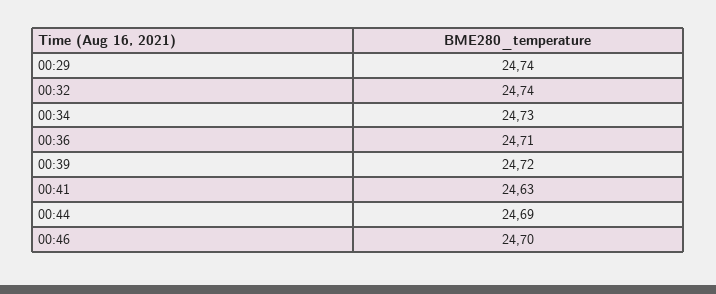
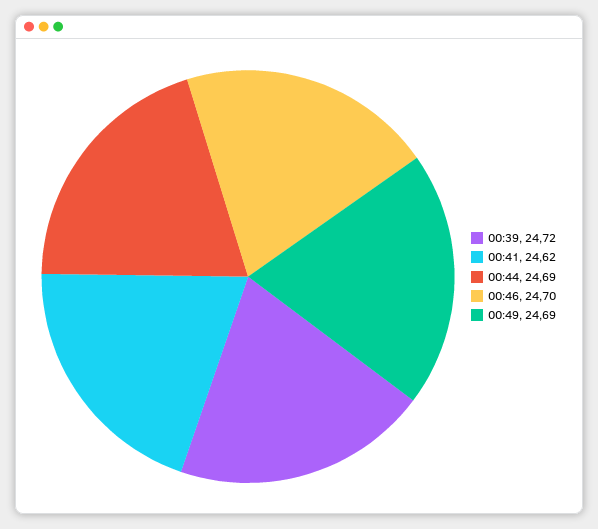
00:29: 24.74 -> none
00:32: 24.74 -> none
00:34: 24.73 -> none
00:36: 24.71 -> none
00:41: 24.63 -> 24.62
00:49: none -> 24.69

